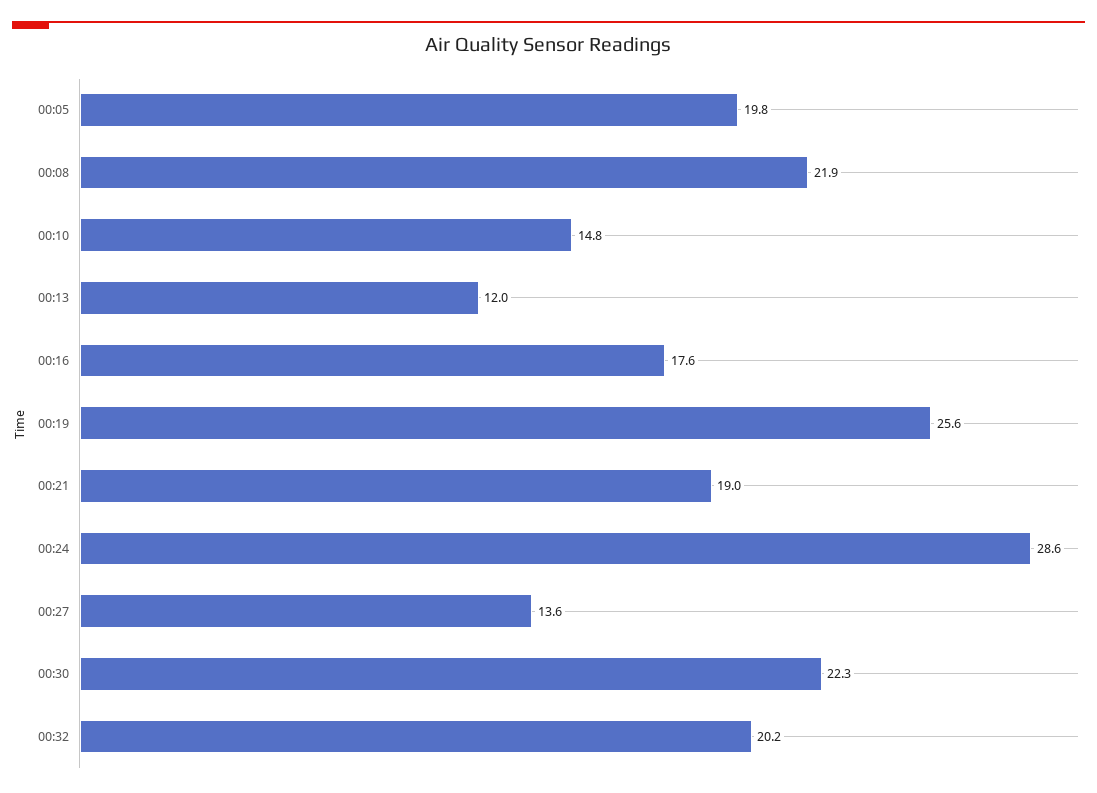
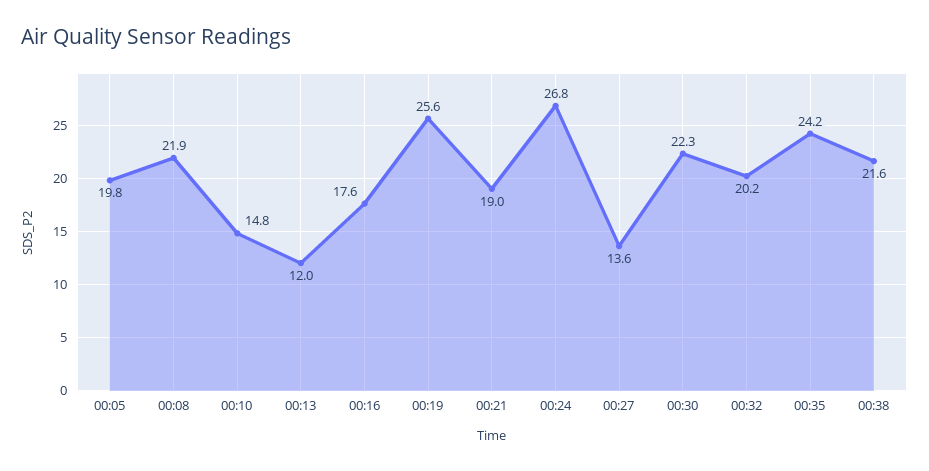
00:24: 28.6 -> 26.8
00:35: none -> 24.2
00:38: none -> 21.6

